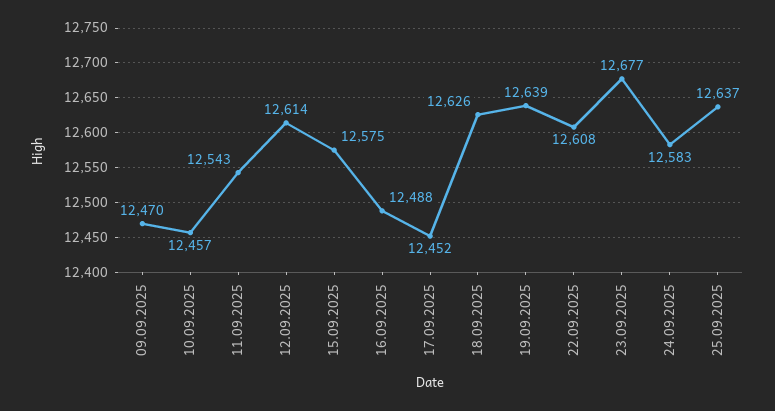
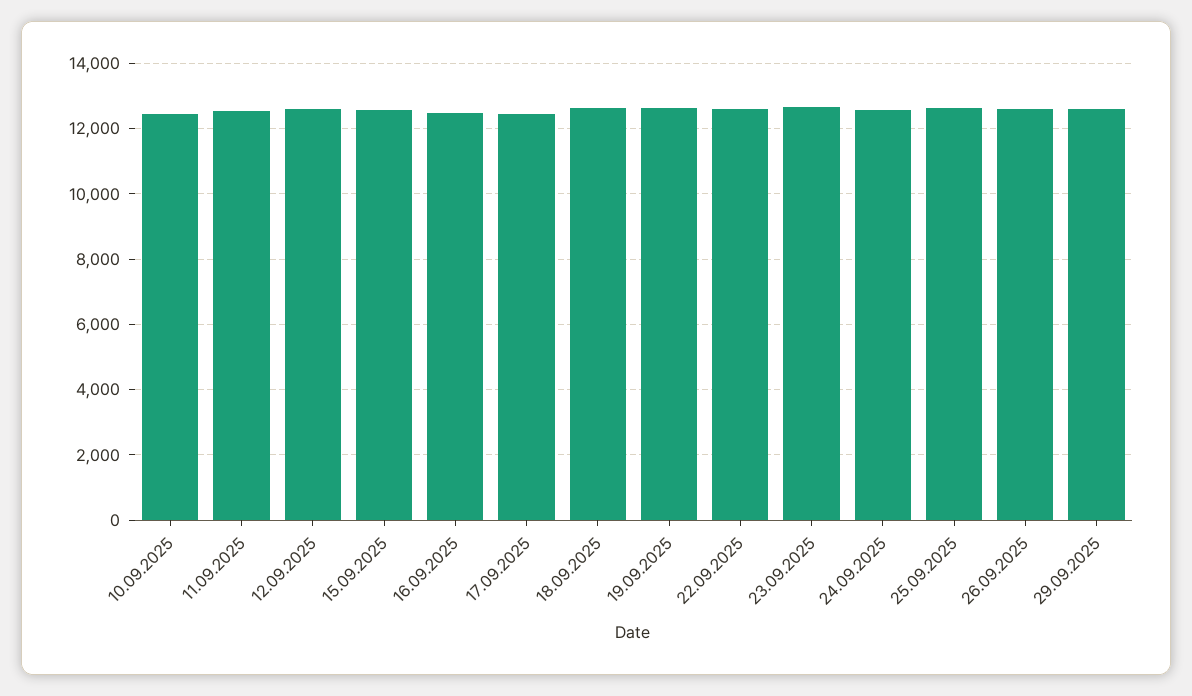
09.09.2025: 12470 -> none
26.09.2025: none -> 12600
29.09.2025: none -> 12600

